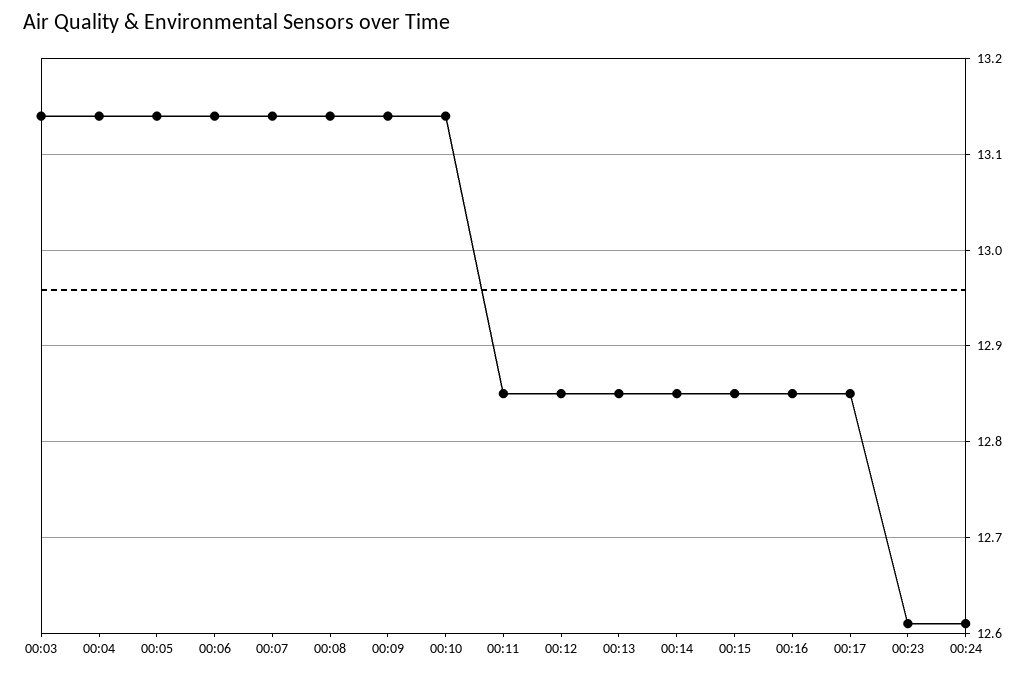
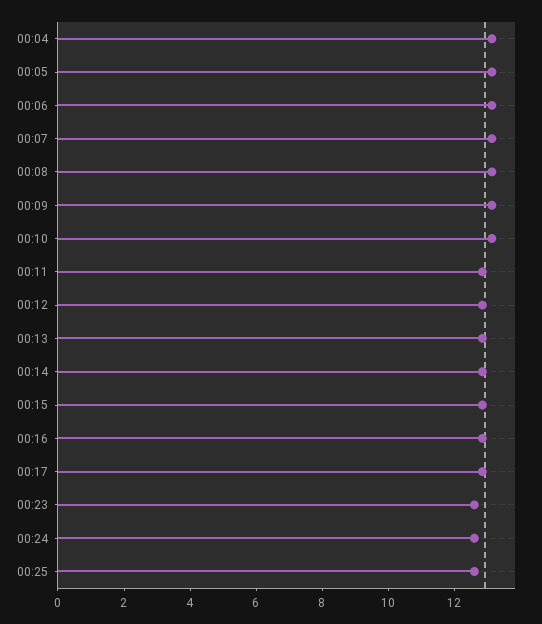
00:03: 13.14 -> none
00:25: none -> 12.5

